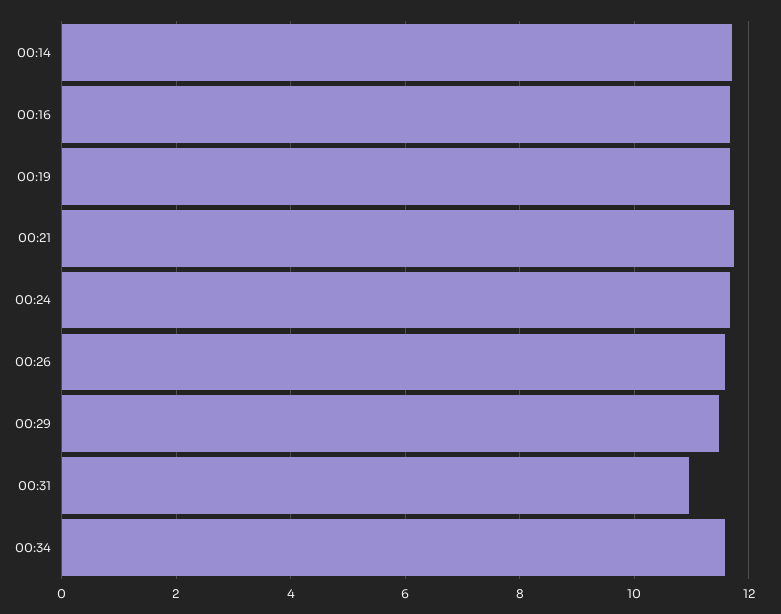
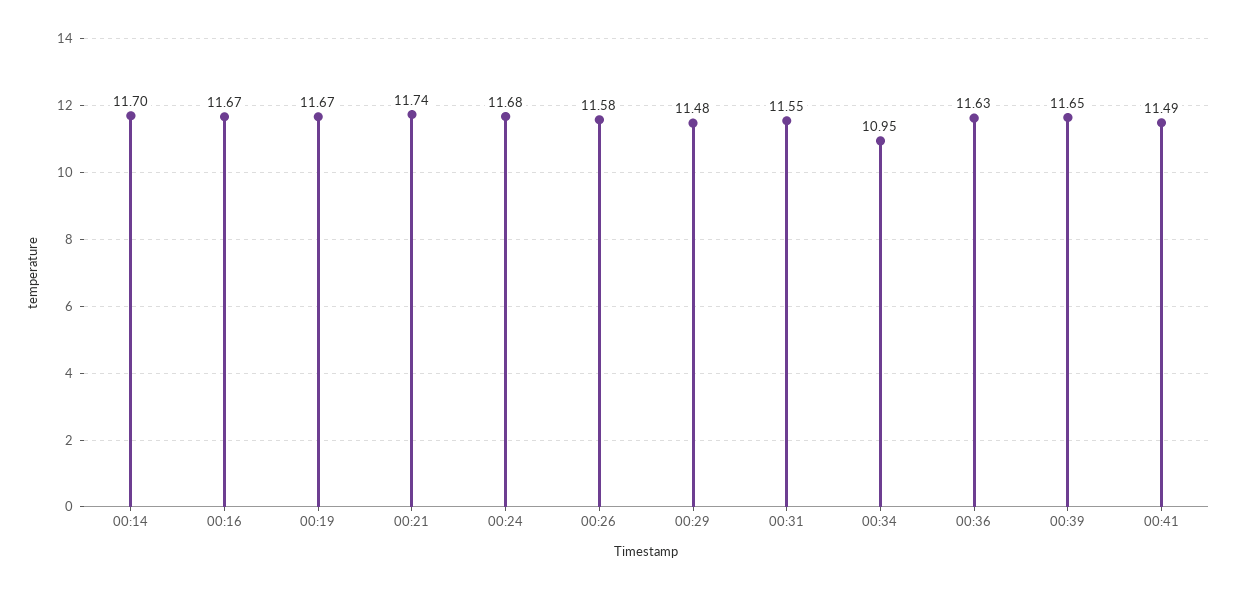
00:31: 11 -> 11.55
00:34: 11.6 -> 10.95
00:36: none -> 11.63
00:39: none -> 11.65
00:41: none -> 11.49

